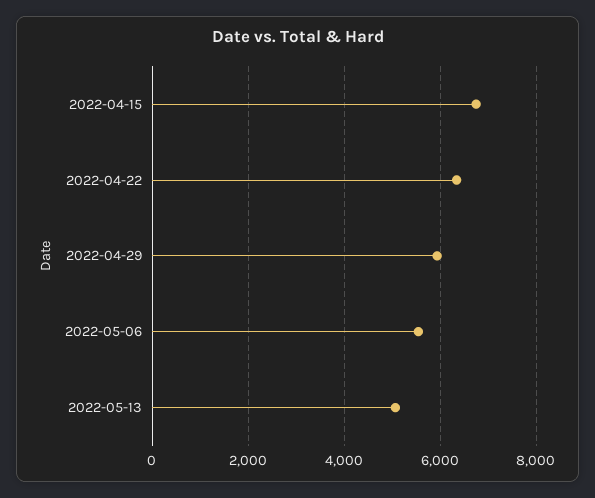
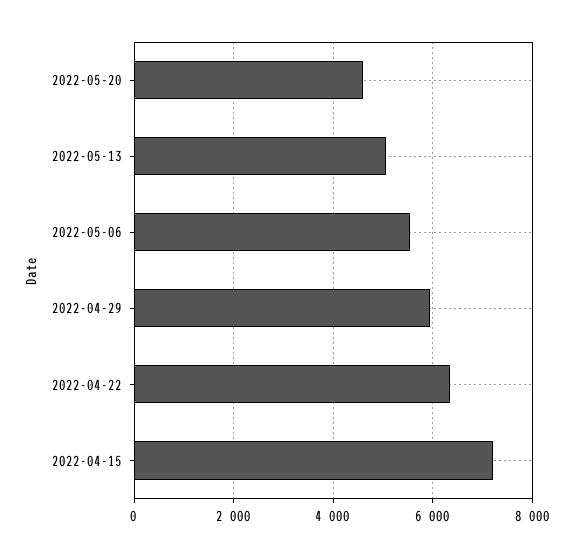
2022-04-15: 6800 -> 7200
2022-05-20: none -> 4600

